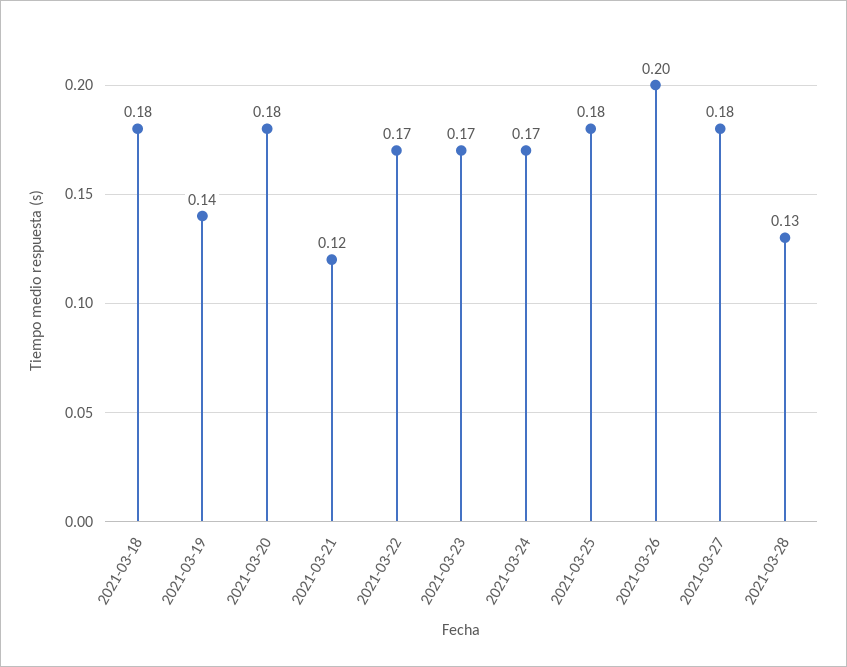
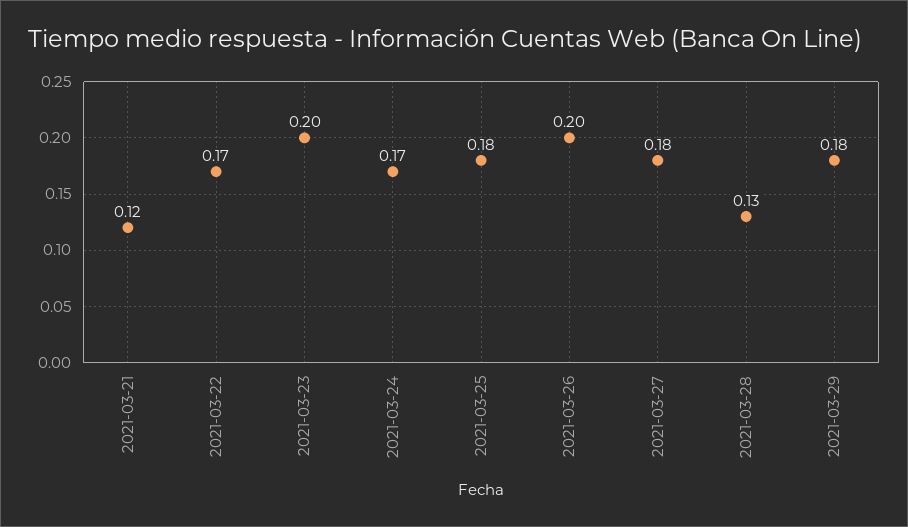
2021-03-18: 0.18 -> none
2021-03-19: 0.14 -> none
2021-03-20: 0.18 -> none
2021-03-23: 0.17 -> 0.2
2021-03-29: none -> 0.18

